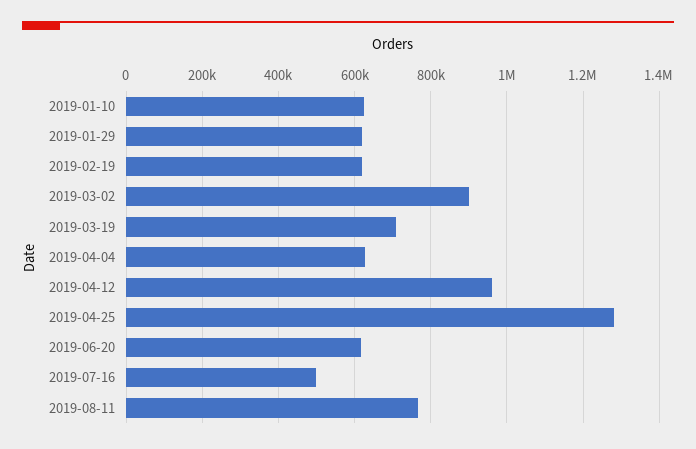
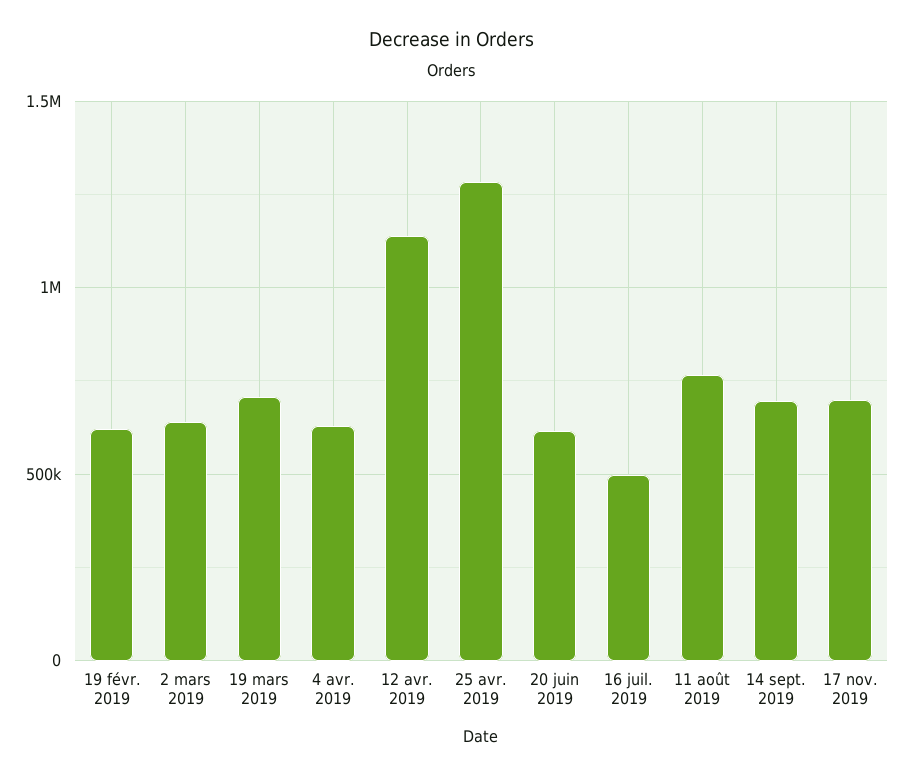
2019-01-10: 620000 -> none
2019-01-29: 620000 -> none
2019-03-02: 900000 -> 650000
2019-04-12: 960000 -> 1150000
14 sept. 2019: none -> 700000
17 nov. 2019: none -> 700000

